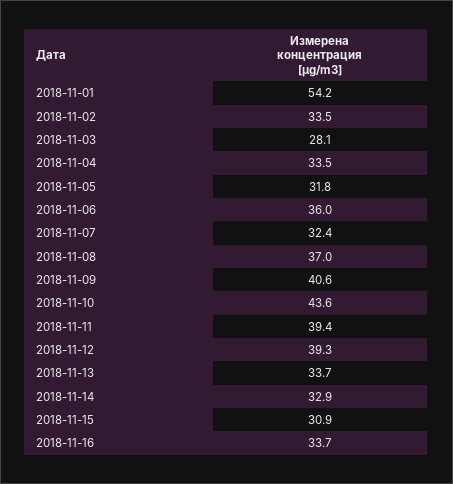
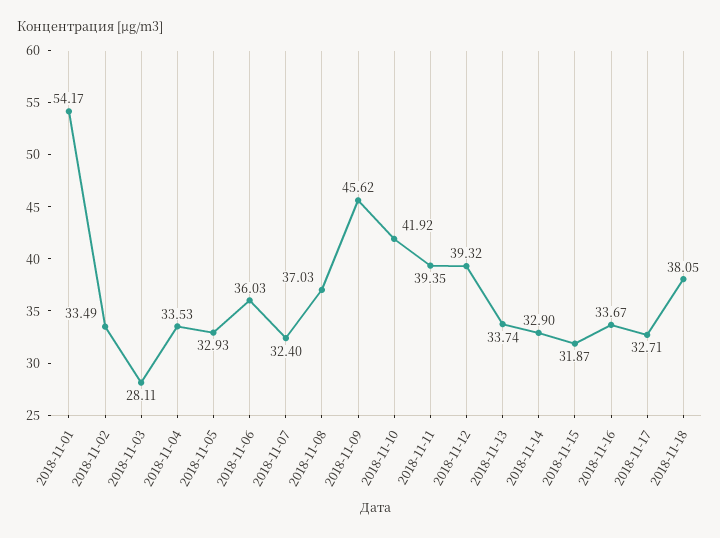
2018-11-05: 31.8 -> 32.93
2018-11-09: 40.6 -> 45.62
2018-11-10: 43.6 -> 41.92
2018-11-15: 30.9 -> 31.87
2018-11-17: none -> 32.71
2018-11-18: none -> 38.05

